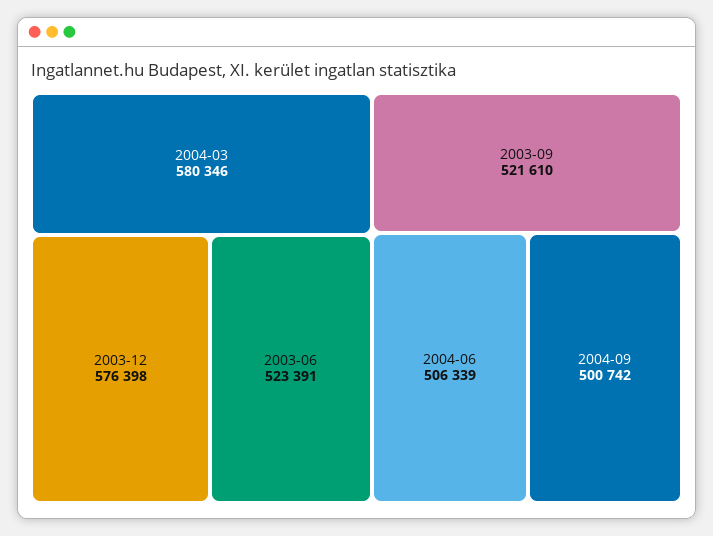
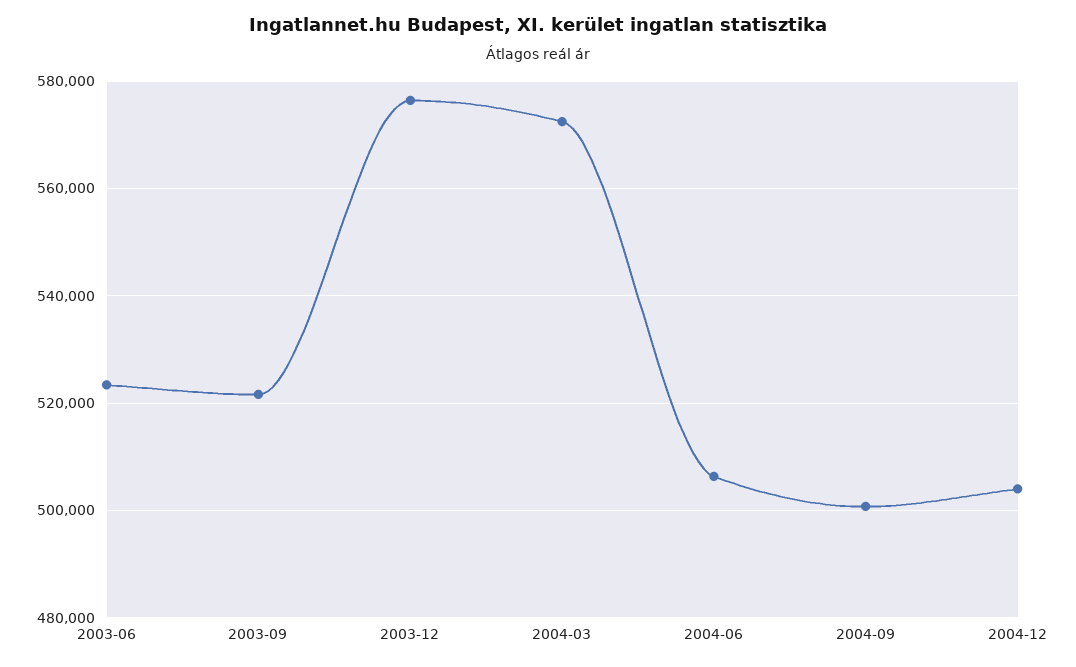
2004-03: 580346 -> 572000
2004-12: none -> 504000

